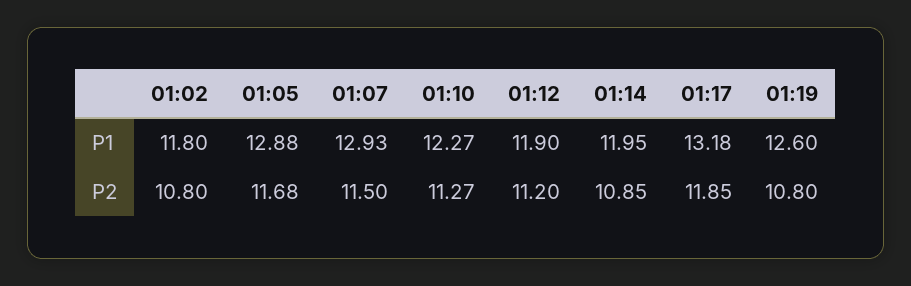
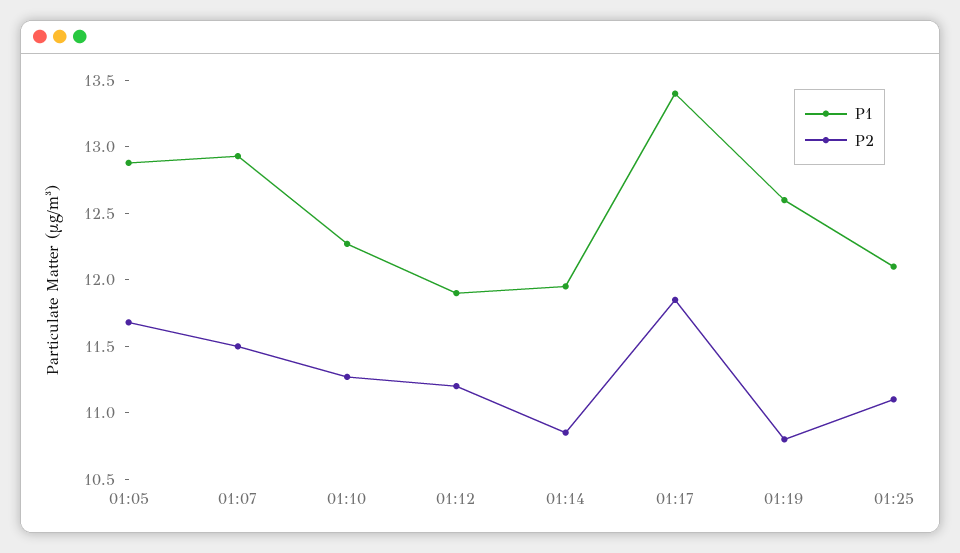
P1, 01:02: 11.8 -> none
P1, 01:17: 13.18 -> 13.4
P2, 01:02: 10.8 -> none
P1, 01:25: none -> 12.1
P2, 01:25: none -> 11.1

